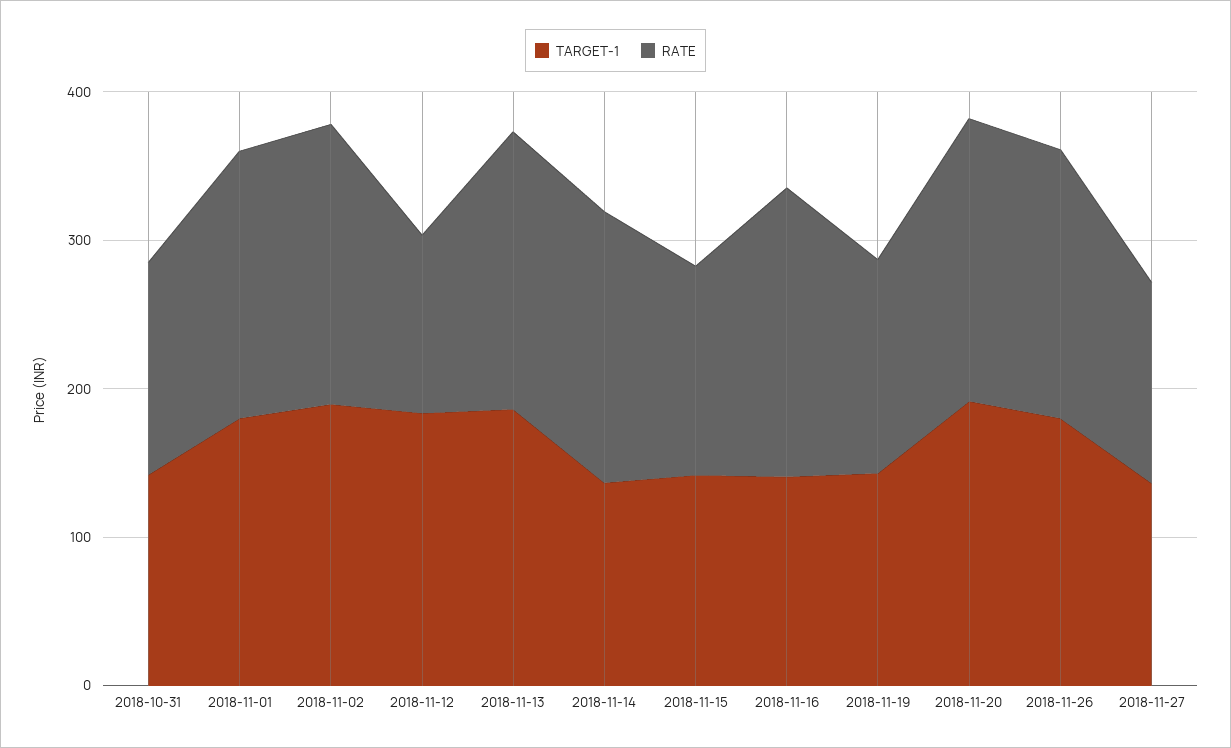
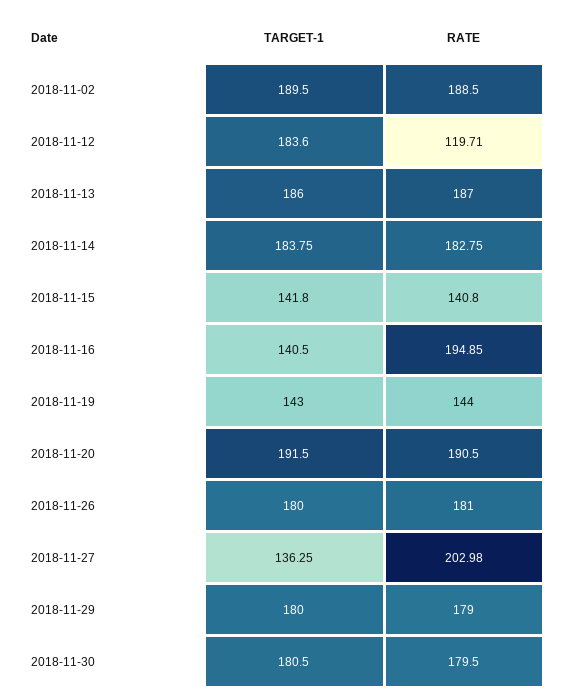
TARGET-1, 2018-10-31: 140 -> none
RATE, 2018-10-31: 140 -> none
TARGET-1, 2018-11-01: 180 -> none
RATE, 2018-11-01: 180 -> none
TARGET-1, 2018-11-14: 140 -> 183.75
RATE, 2018-11-27: 140 -> 202.98
TARGET-1, 2018-11-29: none -> 180
RATE, 2018-11-29: none -> 179
TARGET-1, 2018-11-30: none -> 180.5
RATE, 2018-11-30: none -> 179.5

